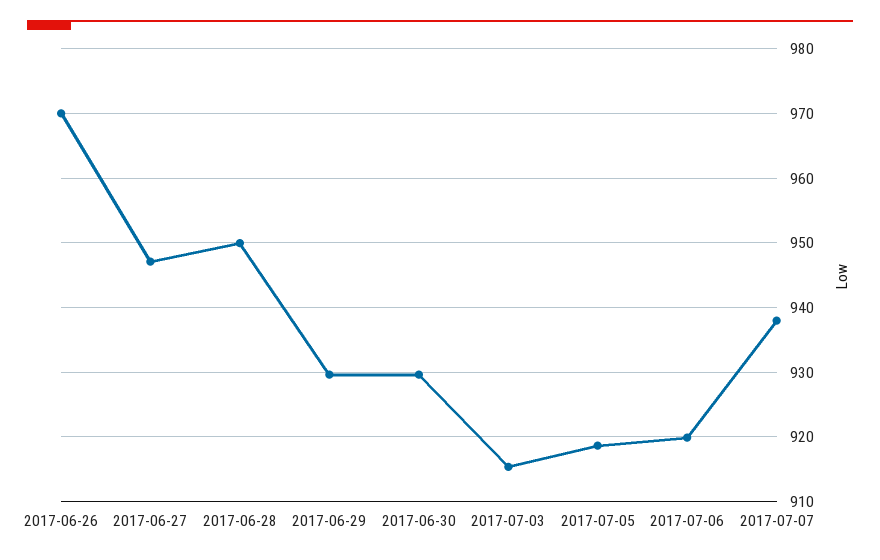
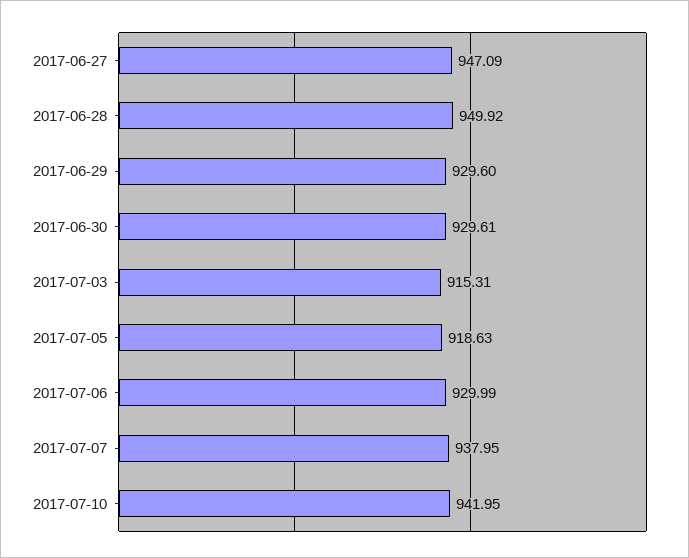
2017-06-26: 970 -> none
2017-07-06: 920 -> 929.99
2017-07-10: none -> 941.95

